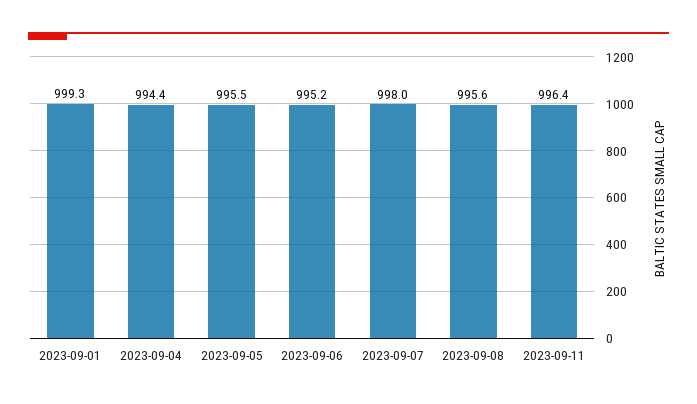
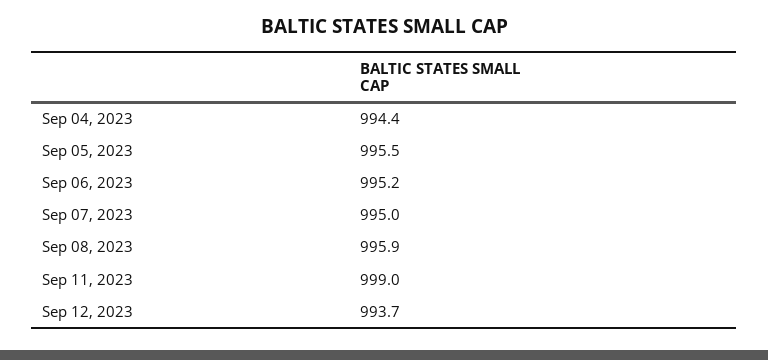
2023-09-01: 999.3 -> none
2023-09-07: 998 -> 995
2023-09-08: 995.6 -> 995.9
2023-09-11: 996.4 -> 999
Sep 12, 2023: none -> 993.7

